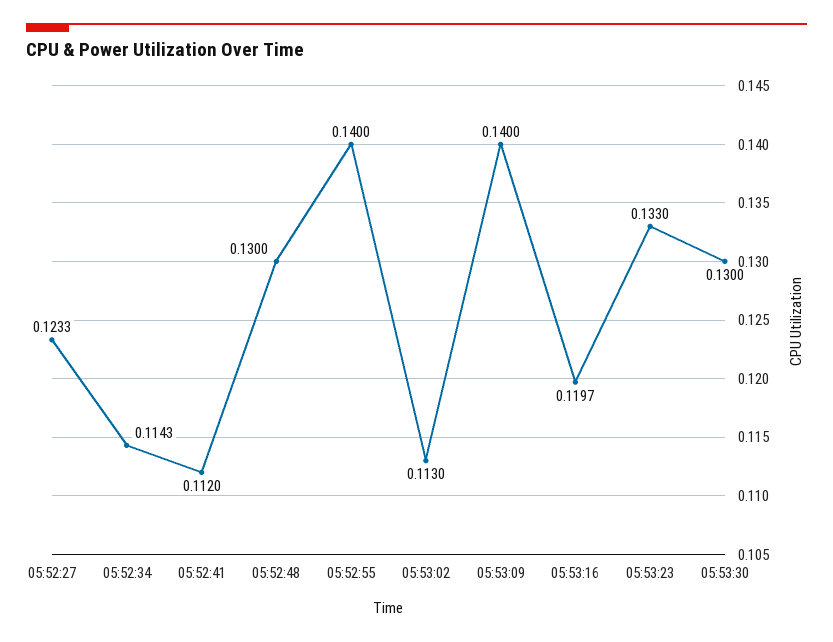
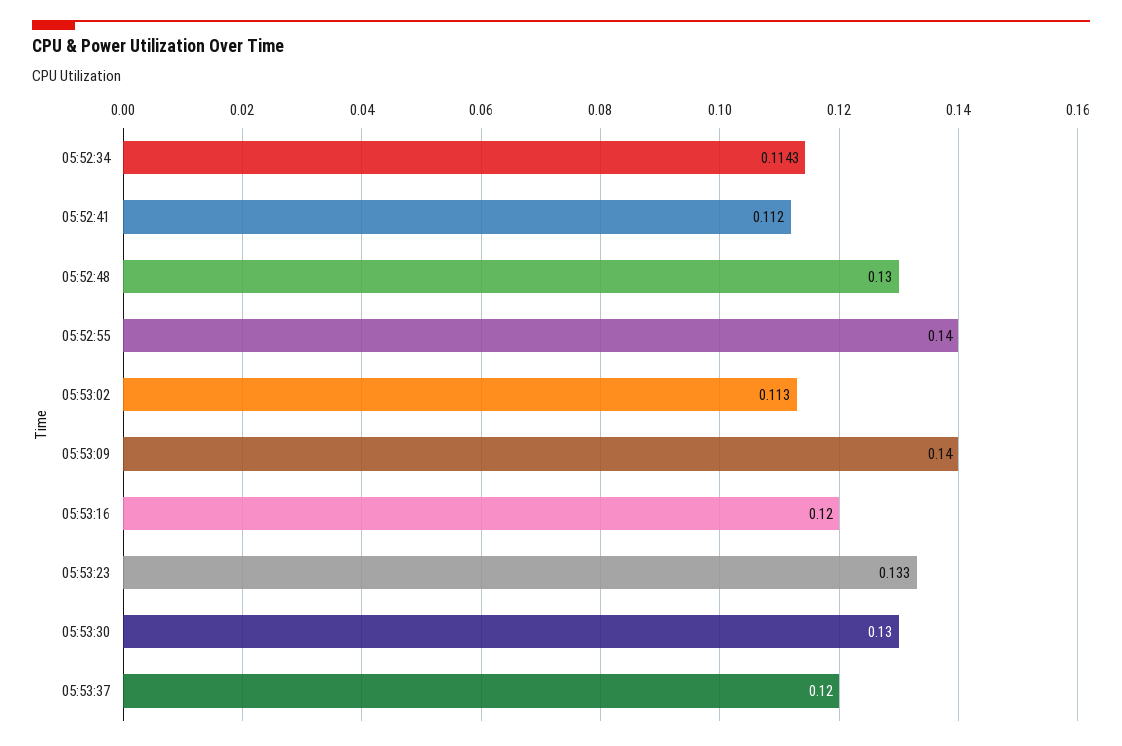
05:52:27: 0.1233 -> none
05:53:16: 0.1197 -> 0.12
05:53:37: none -> 0.12

